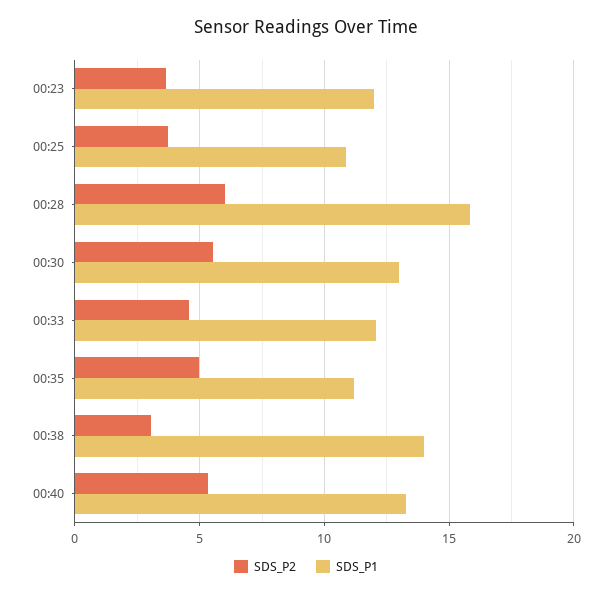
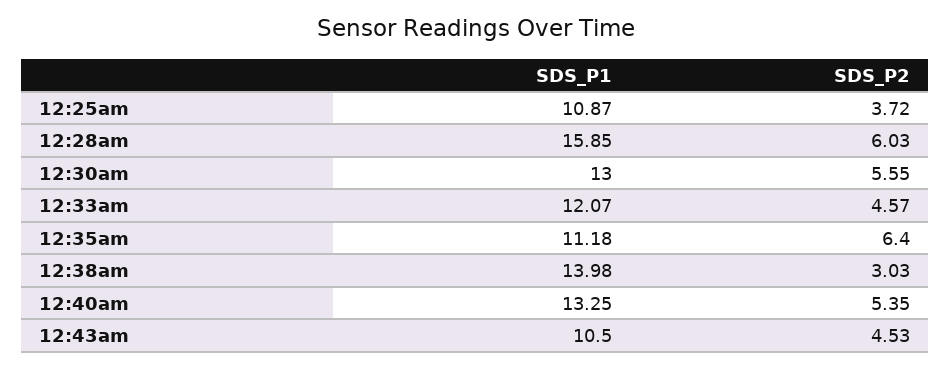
SDS_P2, 00:23: 3.5 -> none
SDS_P1, 00:23: 12 -> none
SDS_P2, 00:35: 5 -> 6.4
SDS_P1, 12:43am: none -> 10.5
SDS_P2, 12:43am: none -> 4.53

